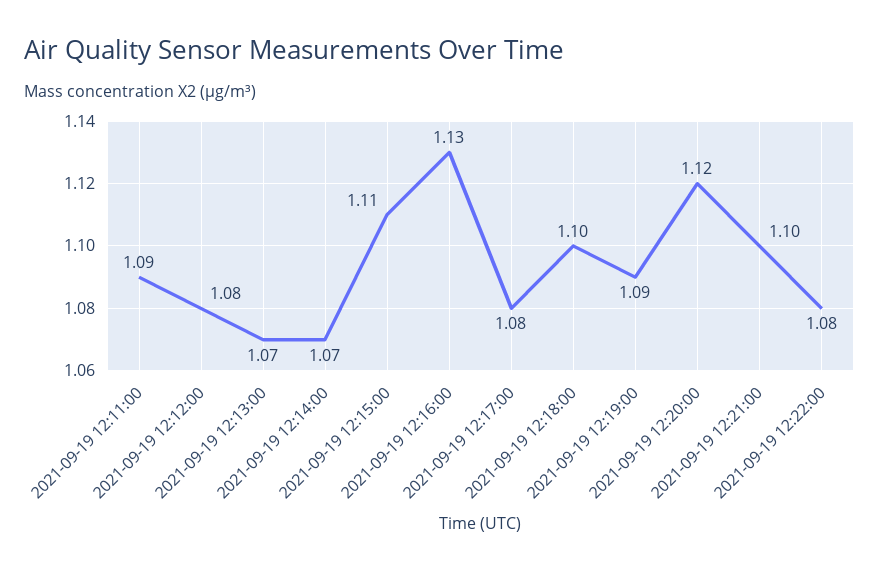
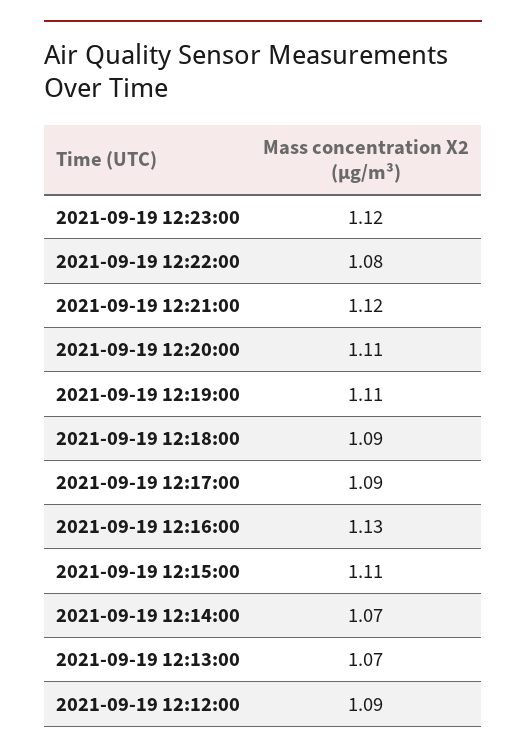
2021-09-19 12:11:00: 1.09 -> none
2021-09-19 12:12:00: 1.08 -> 1.09
2021-09-19 12:17:00: 1.08 -> 1.09
2021-09-19 12:18:00: 1.1 -> 1.09
2021-09-19 12:19:00: 1.09 -> 1.11
2021-09-19 12:20:00: 1.12 -> 1.11
2021-09-19 12:21:00: 1.1 -> 1.12
2021-09-19 12:23:00: none -> 1.12

